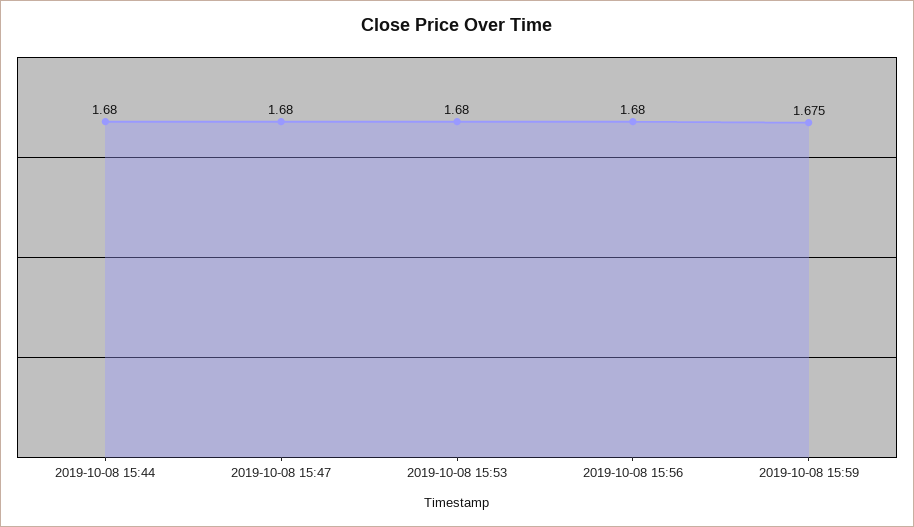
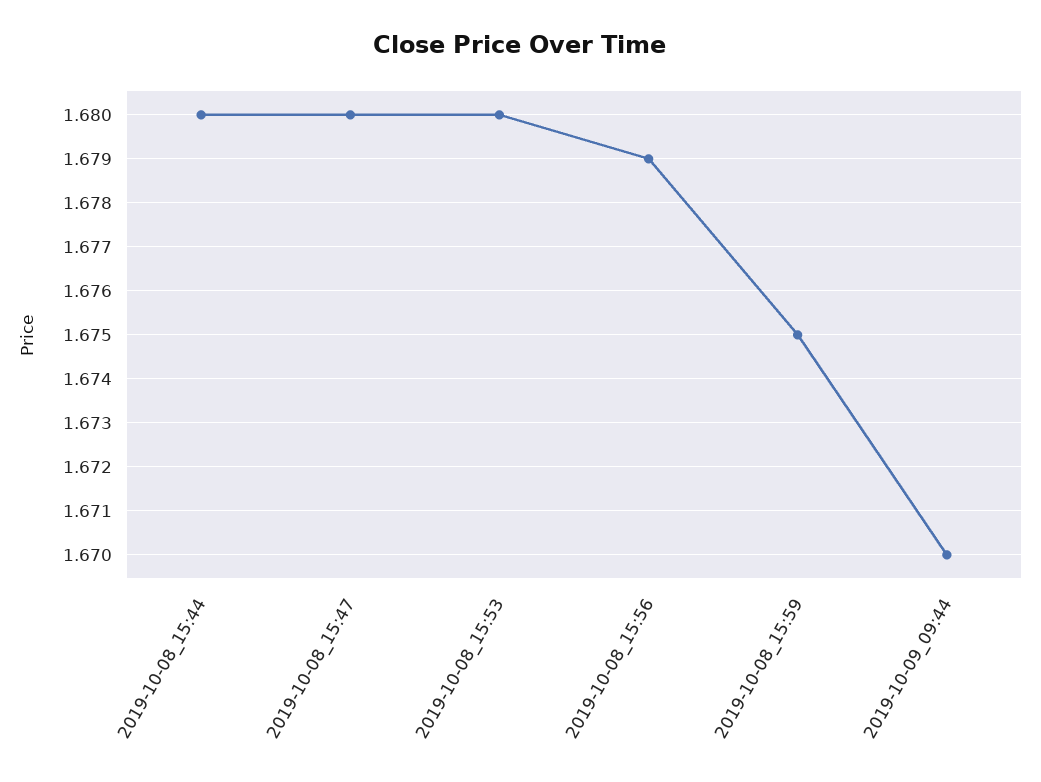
2019-10-08 15:56: 1.68 -> 1.679
2019-10-09_09:44: none -> 1.67

